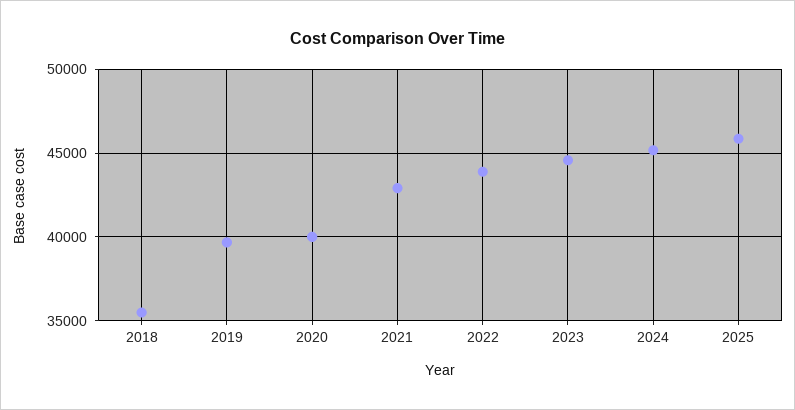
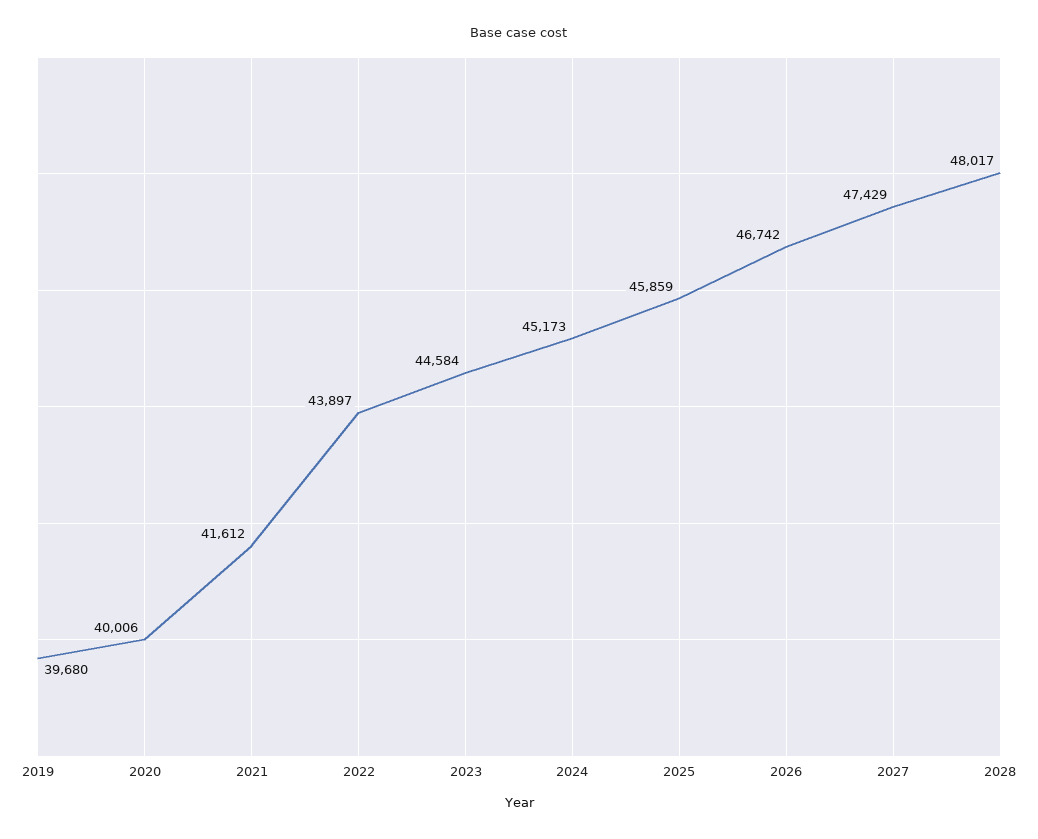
2018: 35500 -> none
2021: 43000 -> 41612
2026: none -> 46742
2027: none -> 47429
2028: none -> 48017

